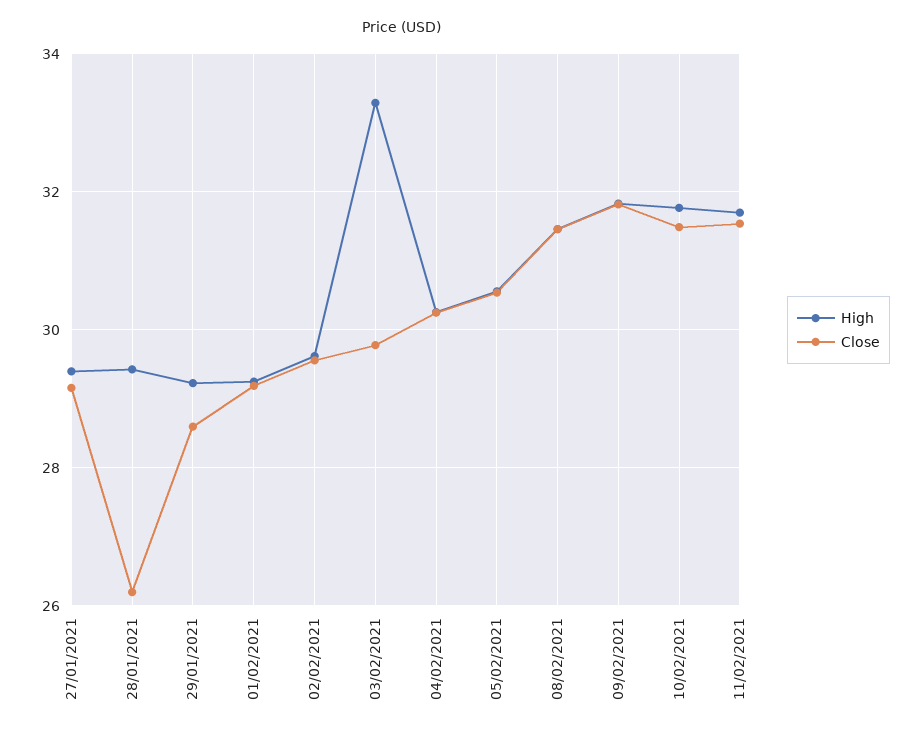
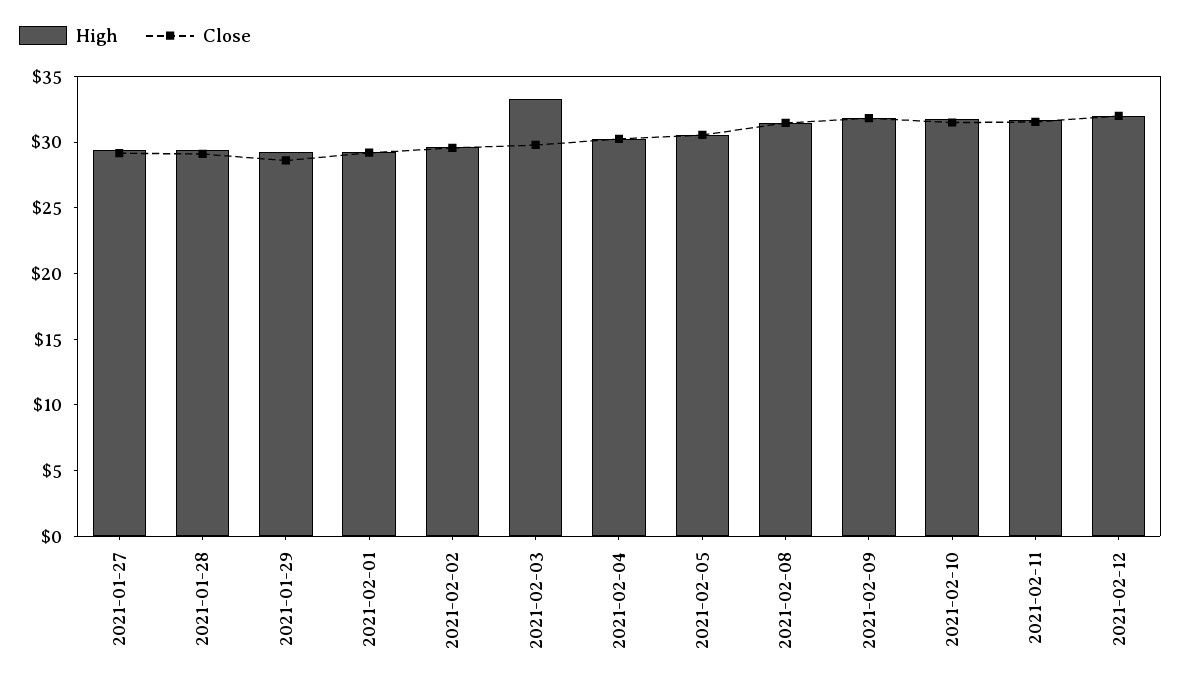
Close, 28/01/2021: 26.2 -> 29
High, 2021-02-12: none -> 32
Close, 2021-02-12: none -> 32

